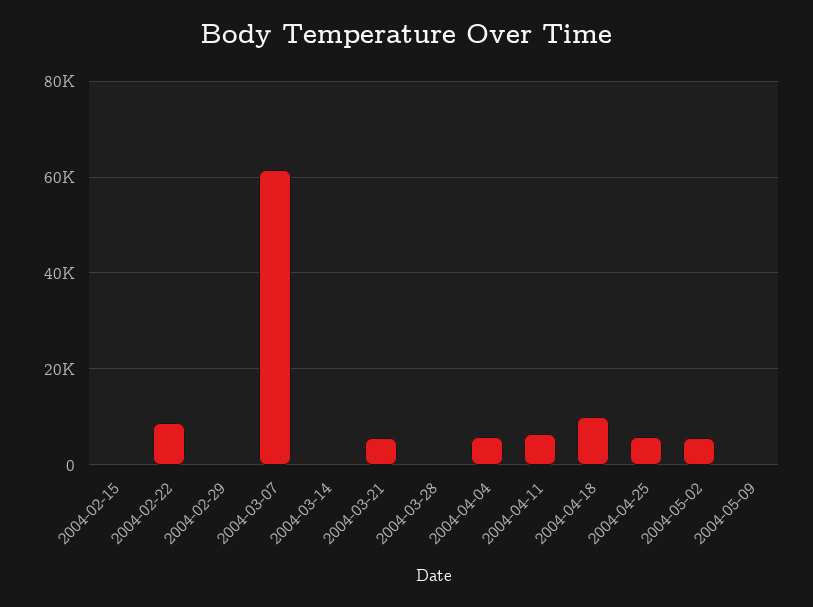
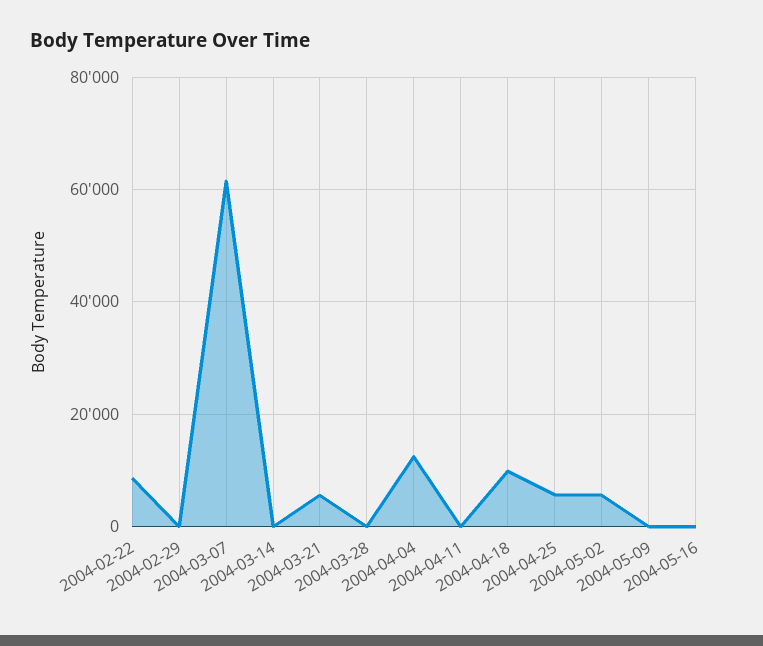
2004-02-15: 0 -> none
2004-04-04: 6000 -> 12000
2004-04-11: 6000 -> 0
2004-05-16: none -> 0

